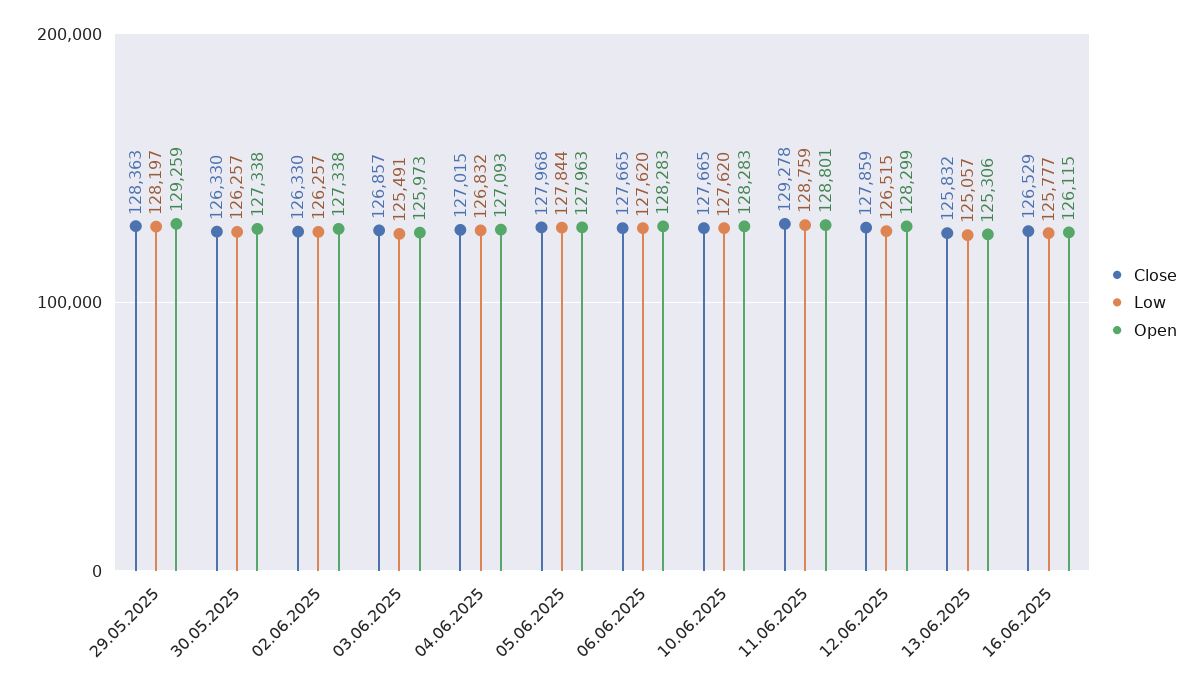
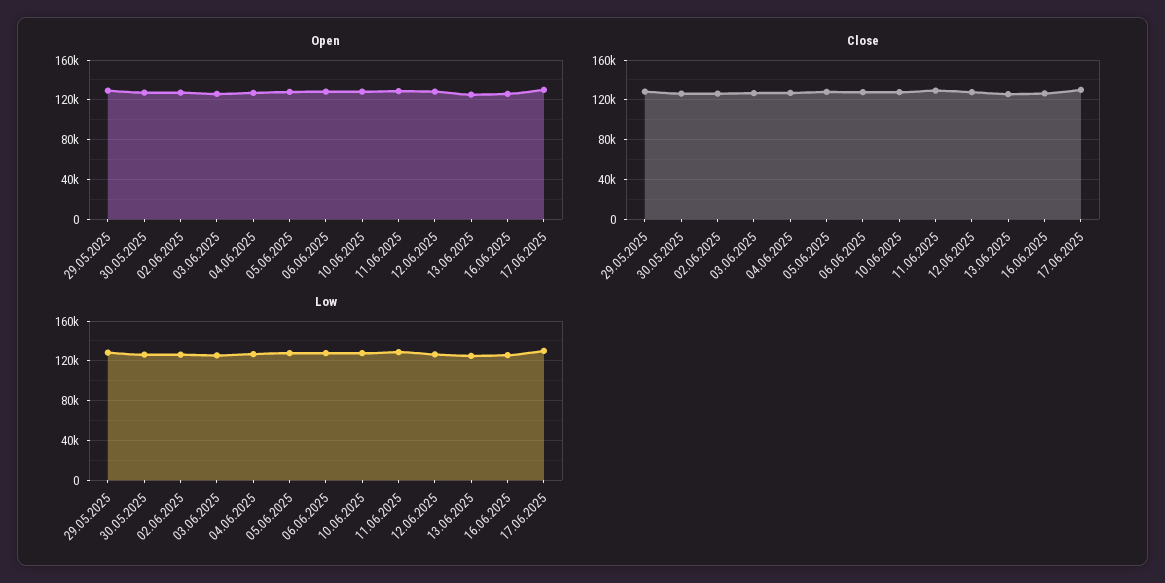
Open, 17.06.2025: none -> 130000
Close, 17.06.2025: none -> 130000
Low, 17.06.2025: none -> 130000

